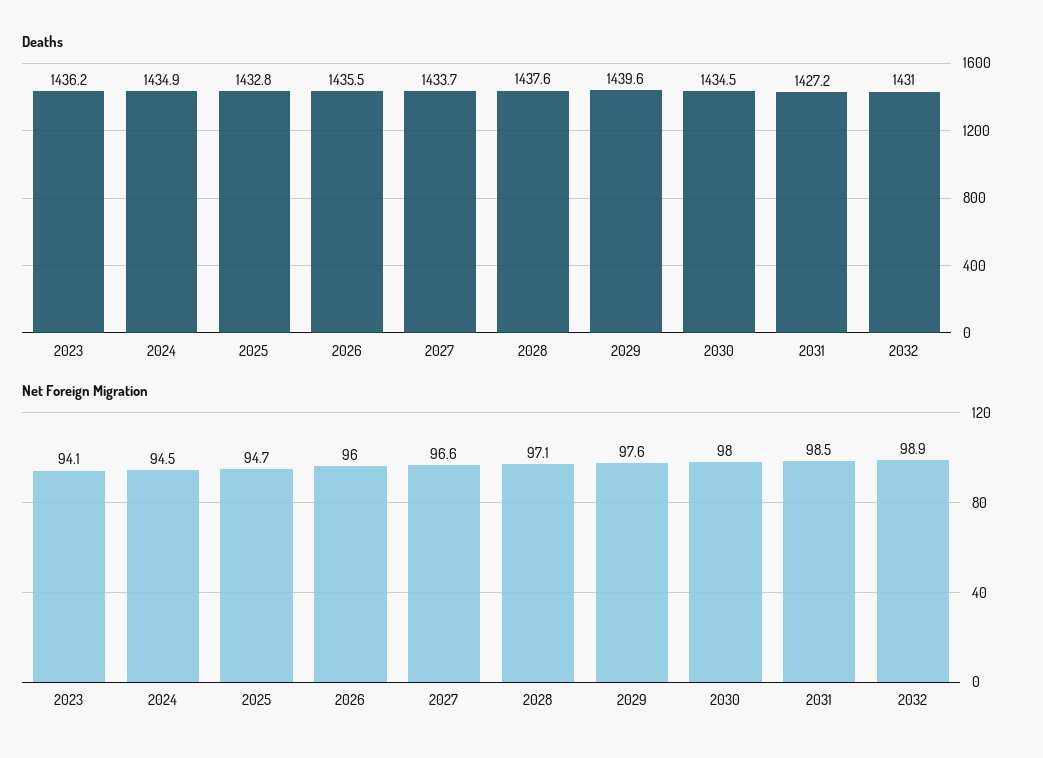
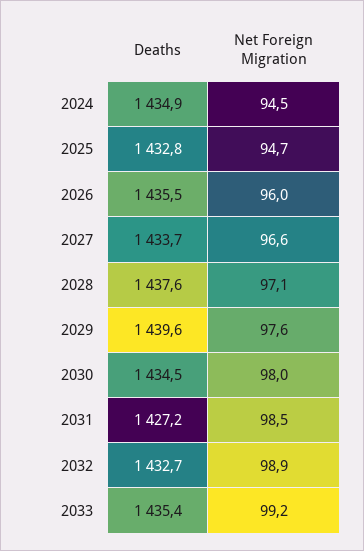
Deaths, 2023: 1436.2 -> none
Deaths, 2032: 1431 -> 1432.7
Net Foreign Migration, 2023: 94.1 -> none
Deaths, 2033: none -> 1435.4
Net Foreign Migration, 2033: none -> 99.2

